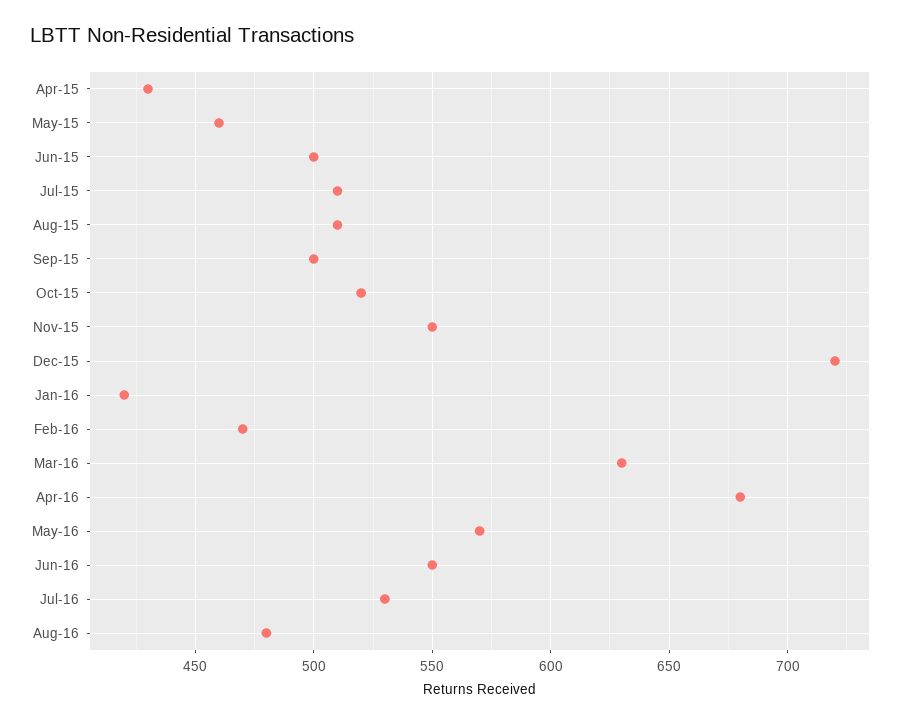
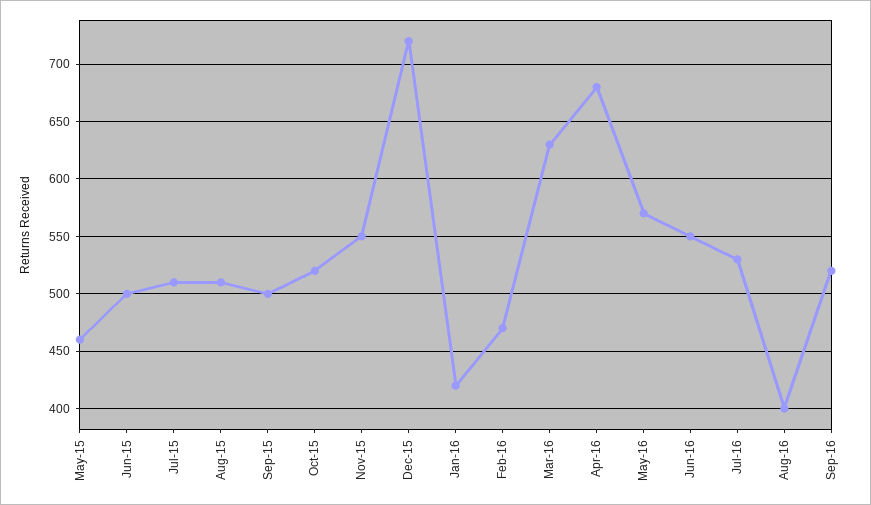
Apr-15: 430 -> none
Aug-16: 480 -> 400
Sep-16: none -> 520

